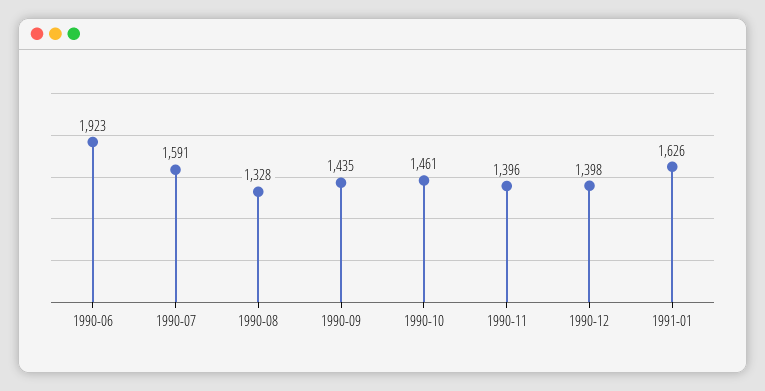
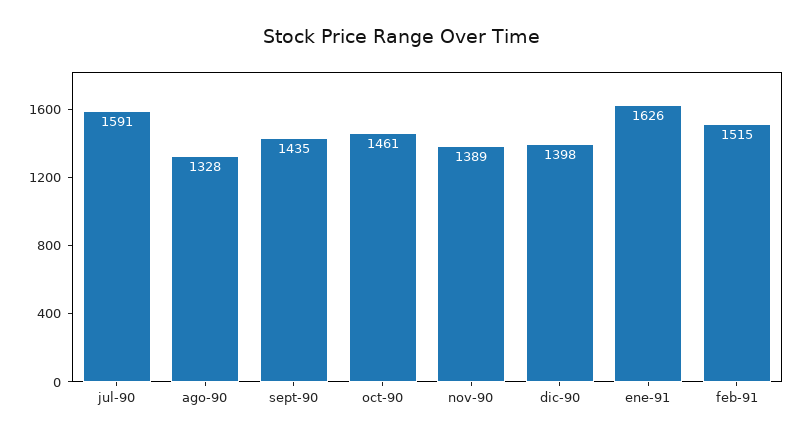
1990-06: 1923 -> none
1990-11: 1396 -> 1389
feb-91: none -> 1515

